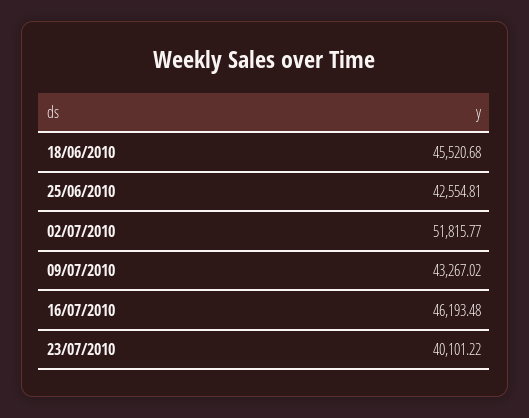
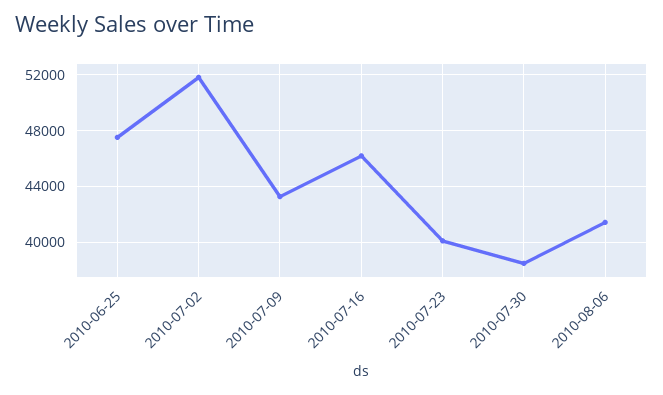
18/06/2010: 45520.68 -> none
25/06/2010: 42554.81 -> 47500
2010-07-30: none -> 38500
2010-08-06: none -> 41500

